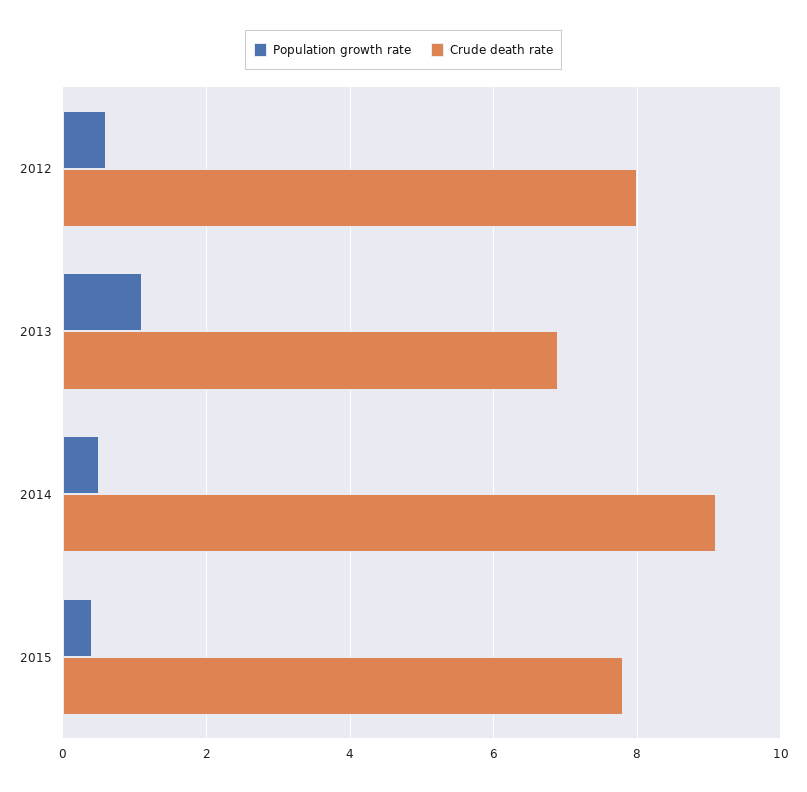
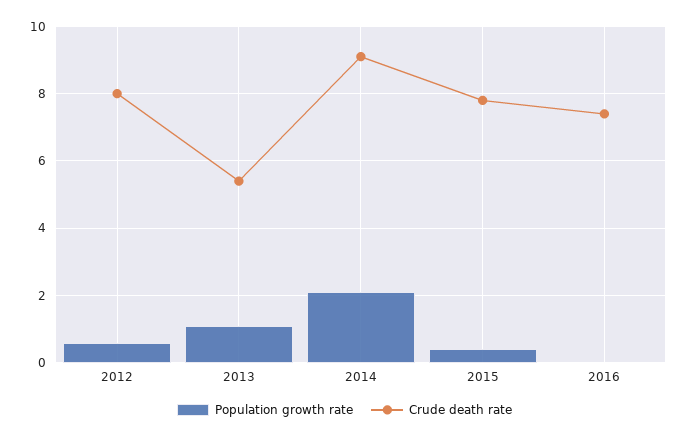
Crude death rate, 2013: 7 -> 5.5
Population growth rate, 2014: 0.5 -> 2
Population growth rate, 2016: none -> 0
Crude death rate, 2016: none -> 7.5

